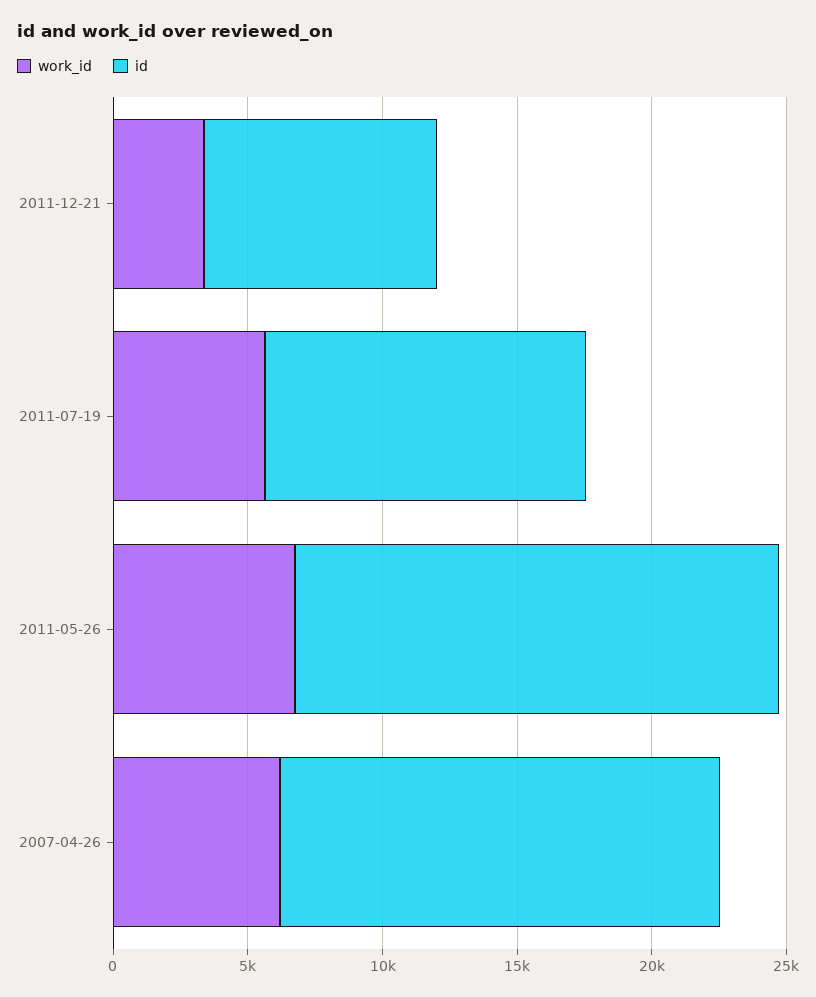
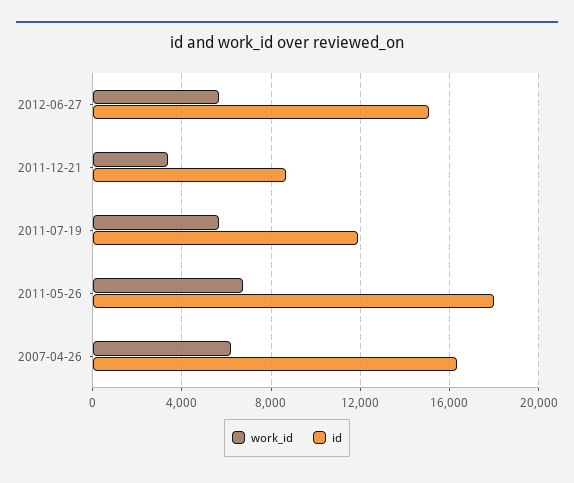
work_id, 2012-06-27: none -> 5500
id, 2012-06-27: none -> 15000

